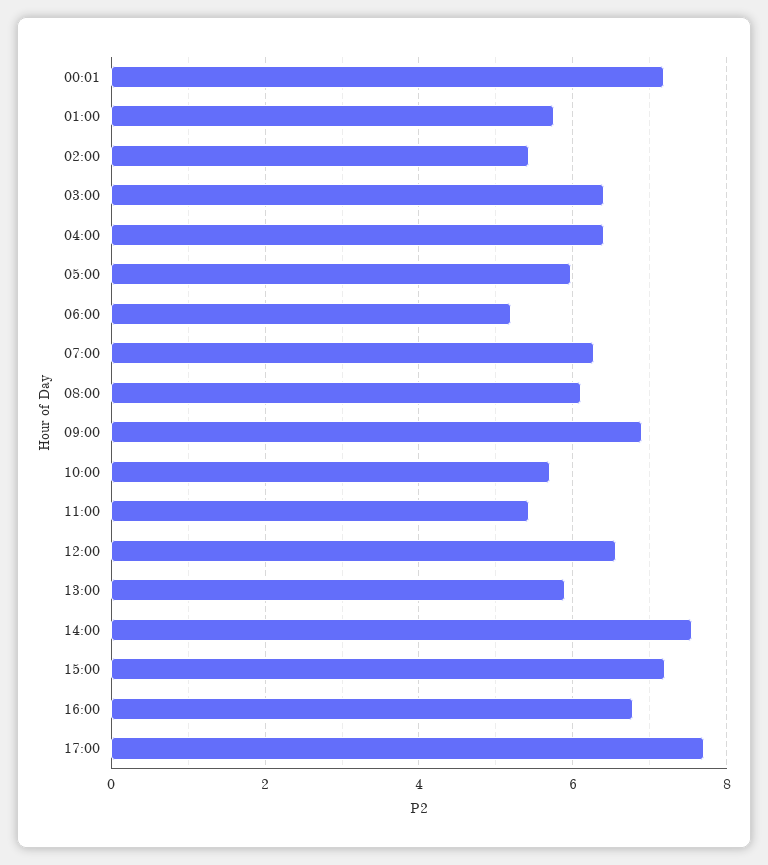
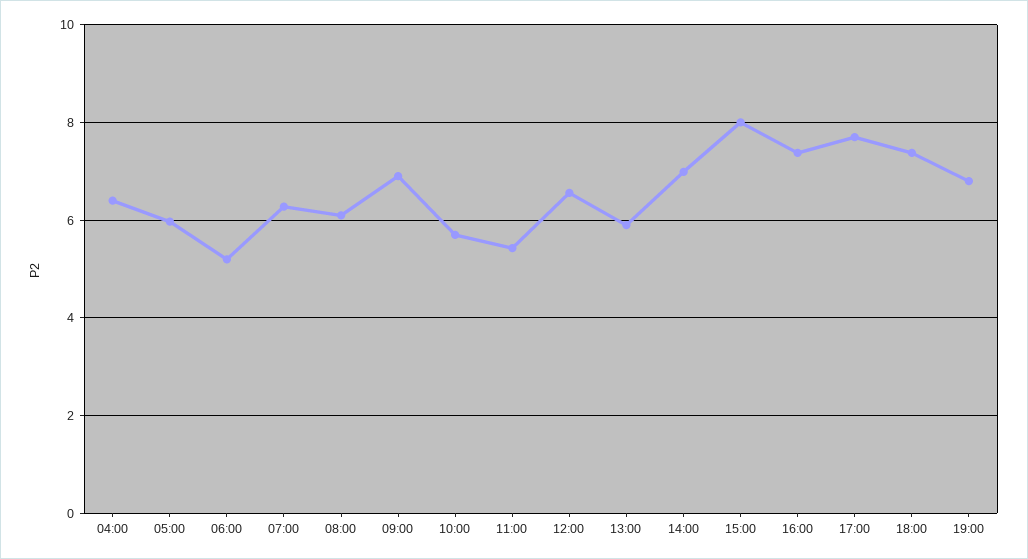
00:01: 7.2 -> none
01:00: 5.8 -> none
02:00: 5.4 -> none
03:00: 6.4 -> none
14:00: 7.6 -> 7
15:00: 7.2 -> 8
16:00: 6.8 -> 7.4
18:00: none -> 7.4
19:00: none -> 6.8

